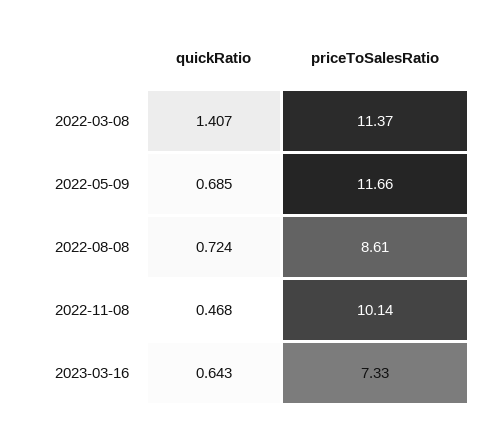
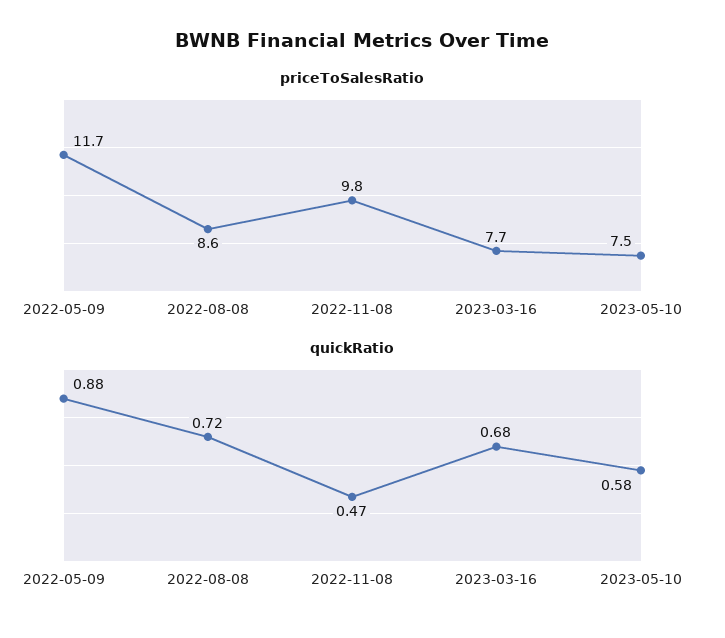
quickRatio, 2022-03-08: 1.407 -> none
priceToSalesRatio, 2022-03-08: 11.37 -> none
quickRatio, 2022-05-09: 0.685 -> 0.88
priceToSalesRatio, 2022-11-08: 10.14 -> 9.8
quickRatio, 2023-03-16: 0.643 -> 0.68
priceToSalesRatio, 2023-03-16: 7.33 -> 7.7
priceToSalesRatio, 2023-05-10: none -> 7.5
quickRatio, 2023-05-10: none -> 0.58

